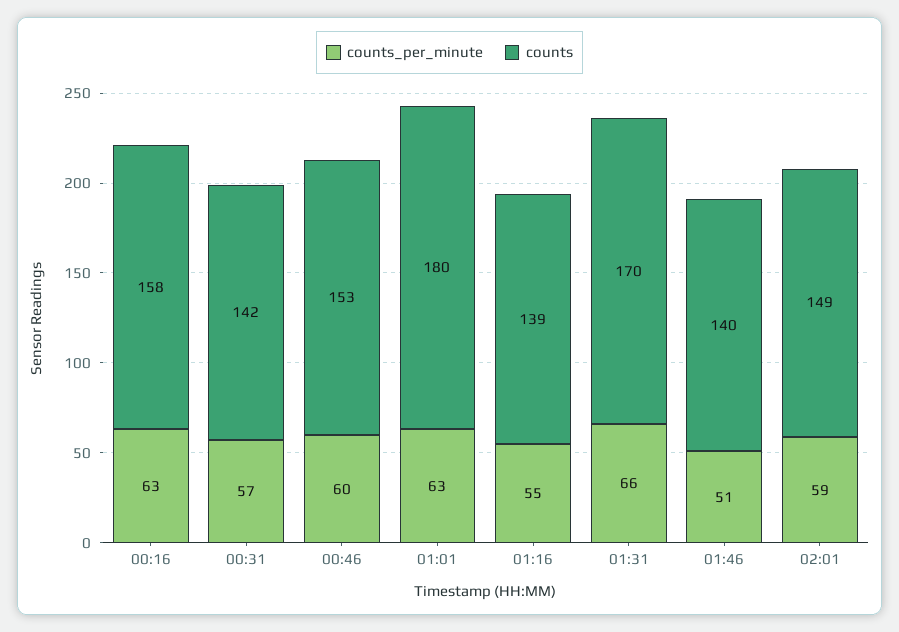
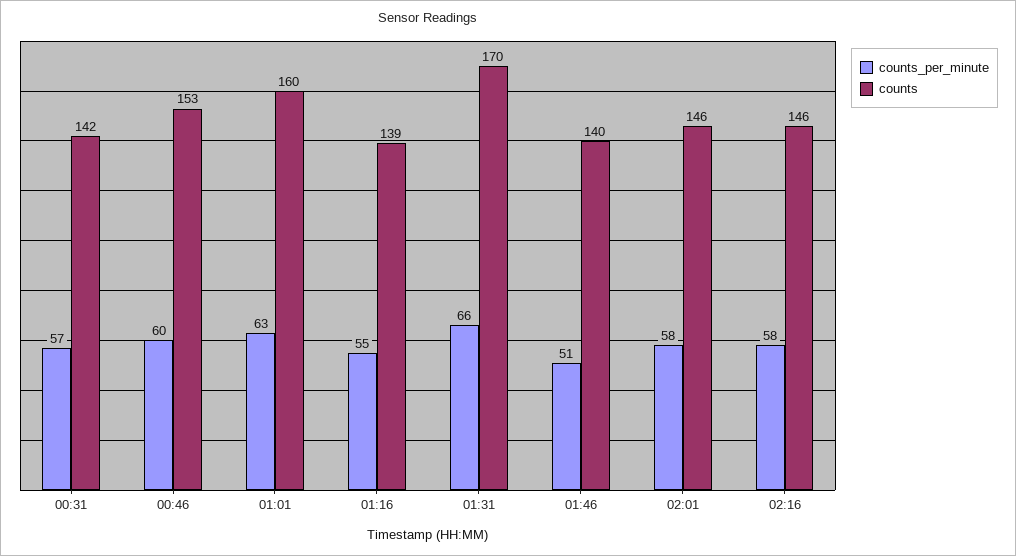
counts_per_minute, 00:16: 63 -> none
counts, 00:16: 158 -> none
counts, 01:01: 180 -> 160
counts_per_minute, 02:01: 59 -> 58
counts, 02:01: 149 -> 146
counts_per_minute, 02:16: none -> 58
counts, 02:16: none -> 146

